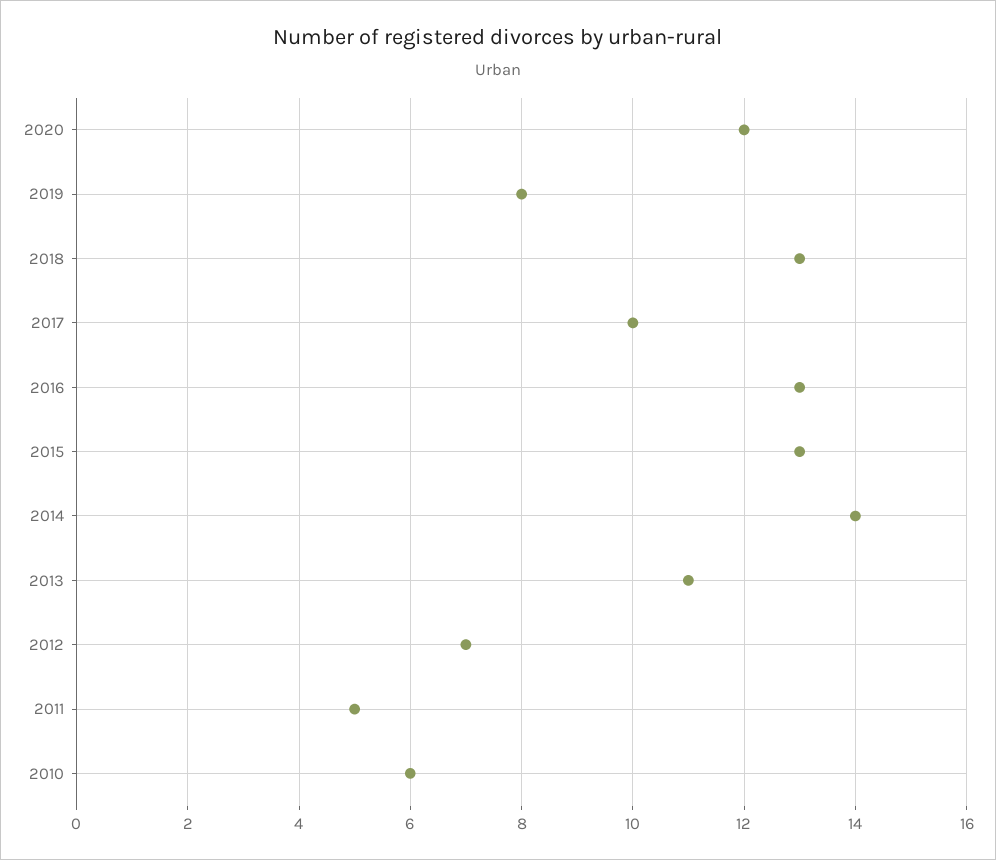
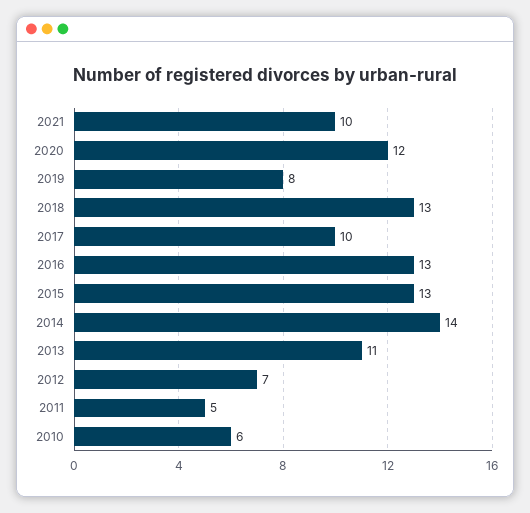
2021: none -> 10

